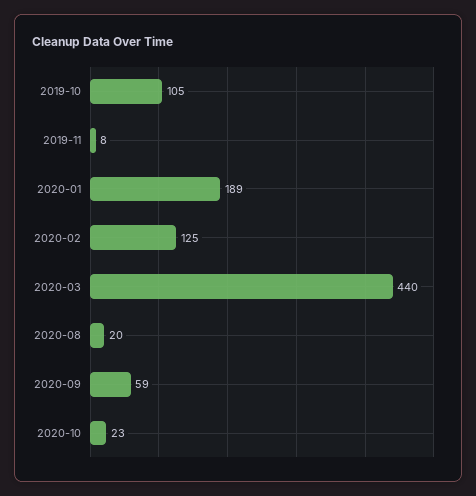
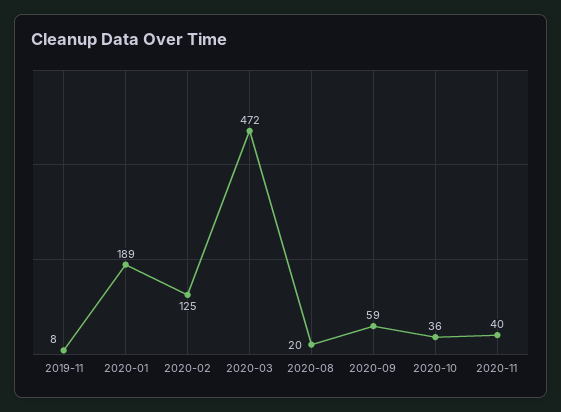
2019-10: 105 -> none
2020-03: 440 -> 472
2020-10: 23 -> 36
2020-11: none -> 40

